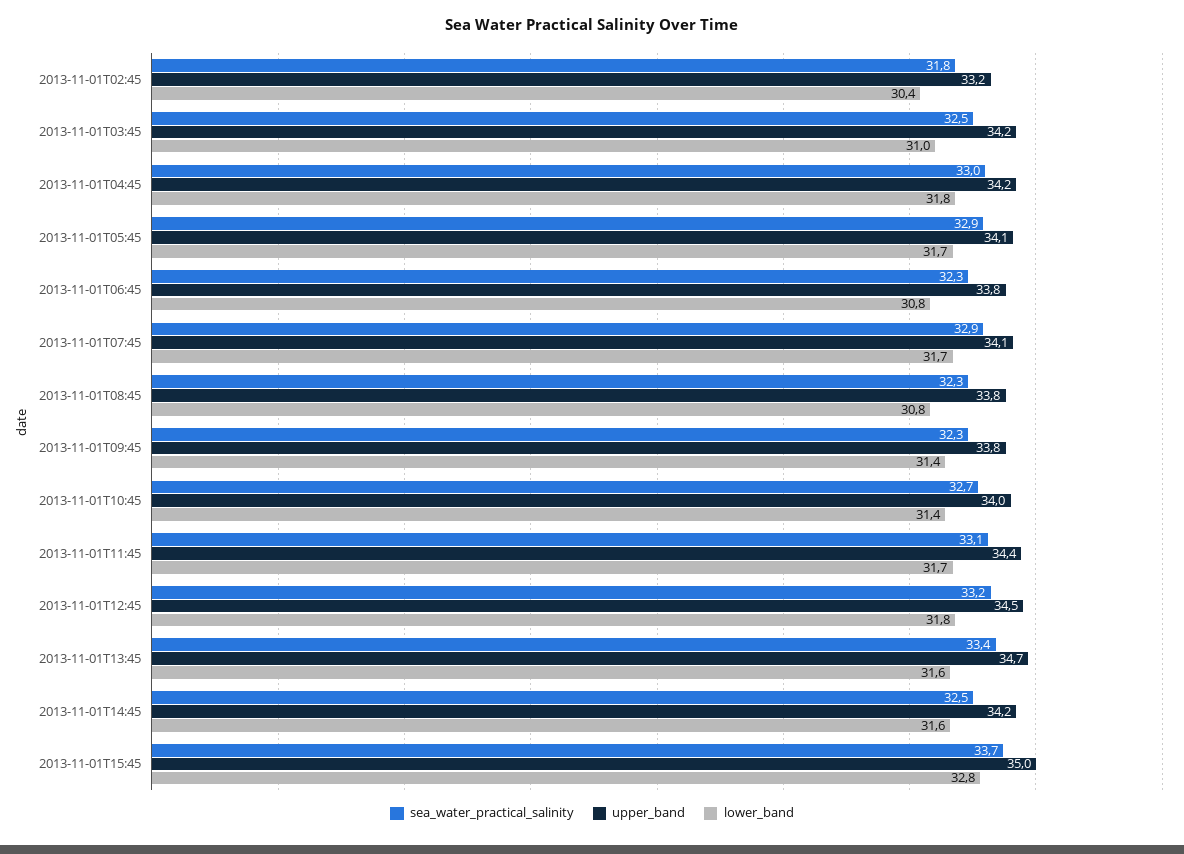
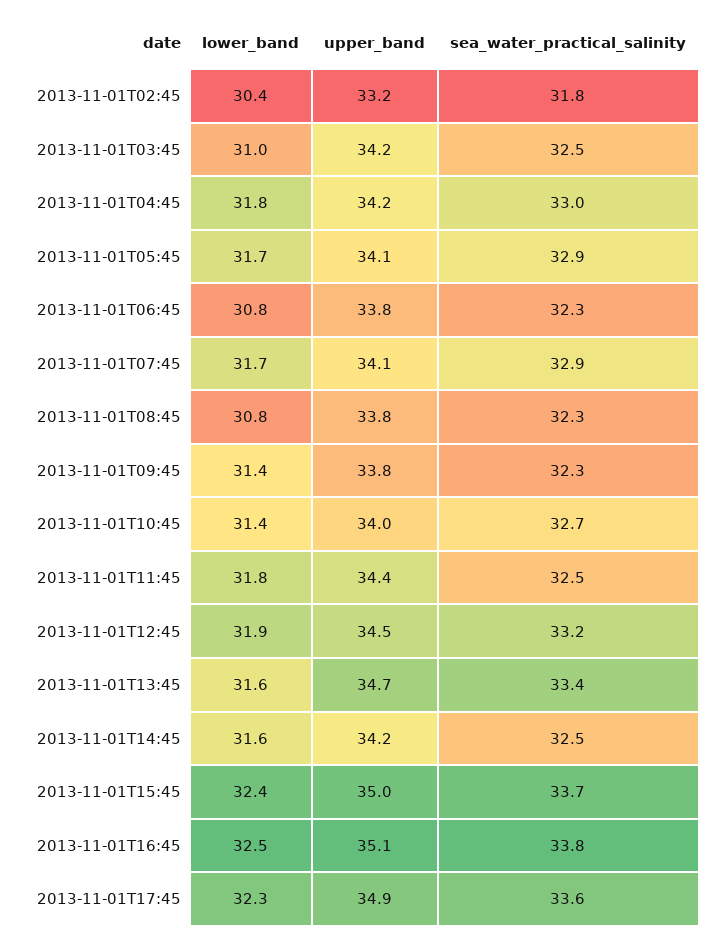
sea_water_practical_salinity, 2013-11-01T11:45: 33.1 -> 32.5
lower_band, 2013-11-01T11:45: 31.7 -> 31.8
lower_band, 2013-11-01T12:45: 31.8 -> 31.9
lower_band, 2013-11-01T15:45: 32.8 -> 32.4
lower_band, 2013-11-01T16:45: none -> 32.5
upper_band, 2013-11-01T16:45: none -> 35.1
sea_water_practical_salinity, 2013-11-01T16:45: none -> 33.8
lower_band, 2013-11-01T17:45: none -> 32.3
upper_band, 2013-11-01T17:45: none -> 34.9
sea_water_practical_salinity, 2013-11-01T17:45: none -> 33.6

